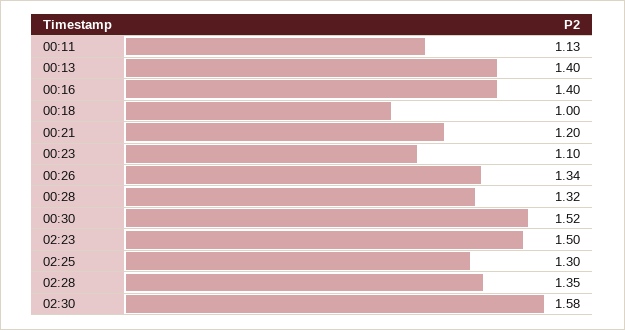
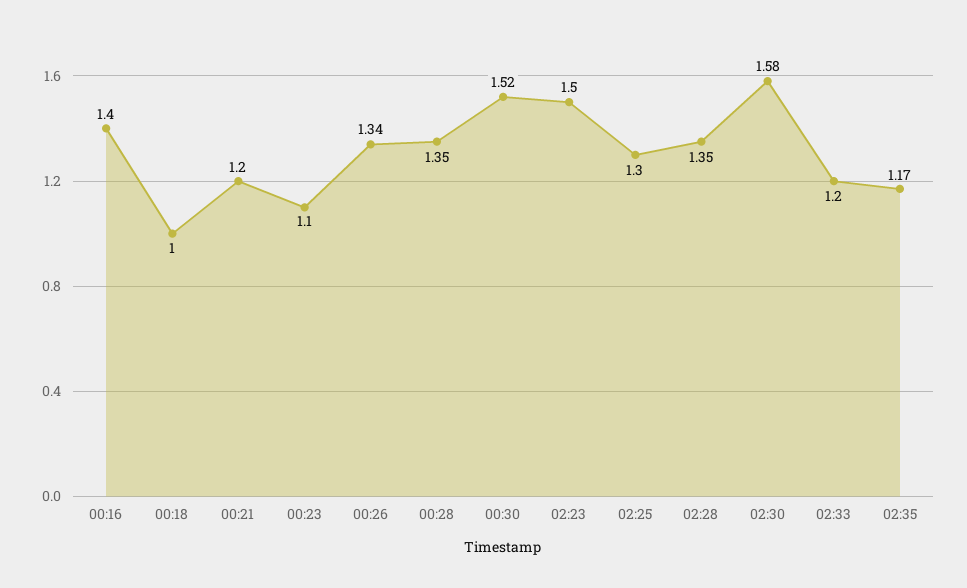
00:11: 1.13 -> none
00:13: 1.4 -> none
00:28: 1.32 -> 1.35
02:33: none -> 1.2
02:35: none -> 1.17

